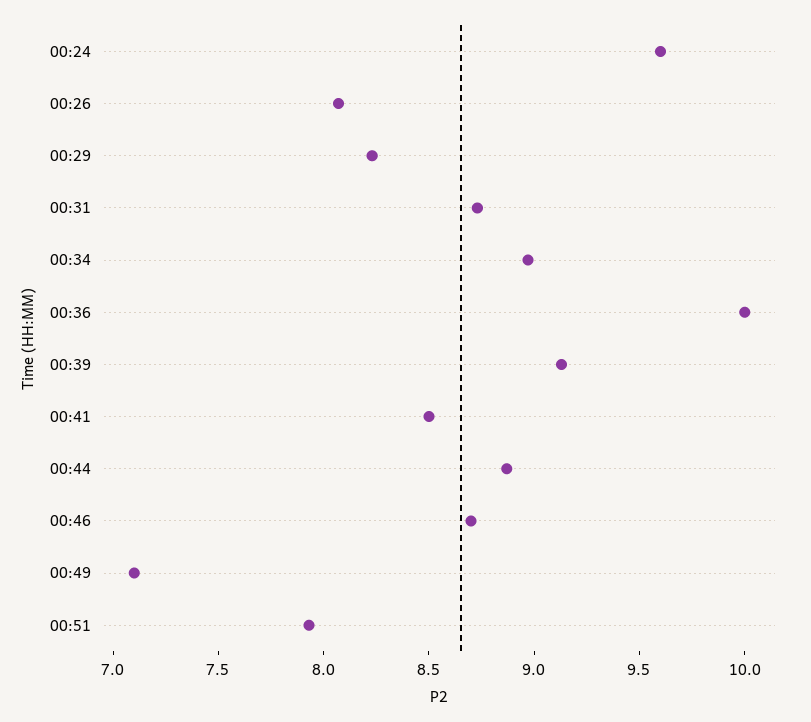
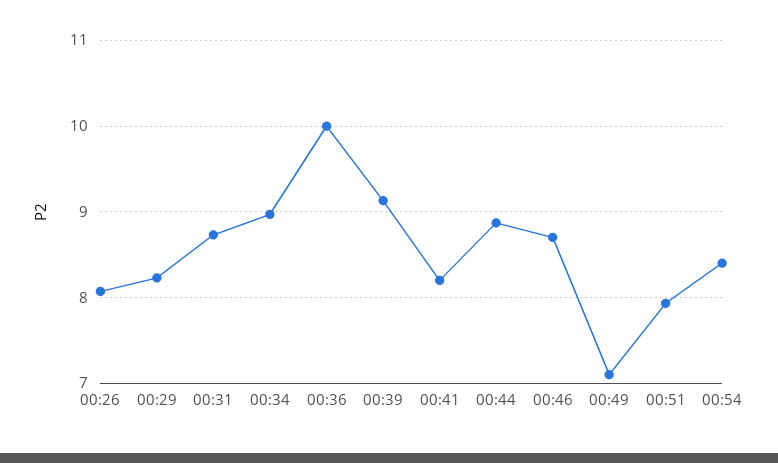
00:24: 9.6 -> none
00:41: 8.5 -> 8.2
00:54: none -> 8.4

